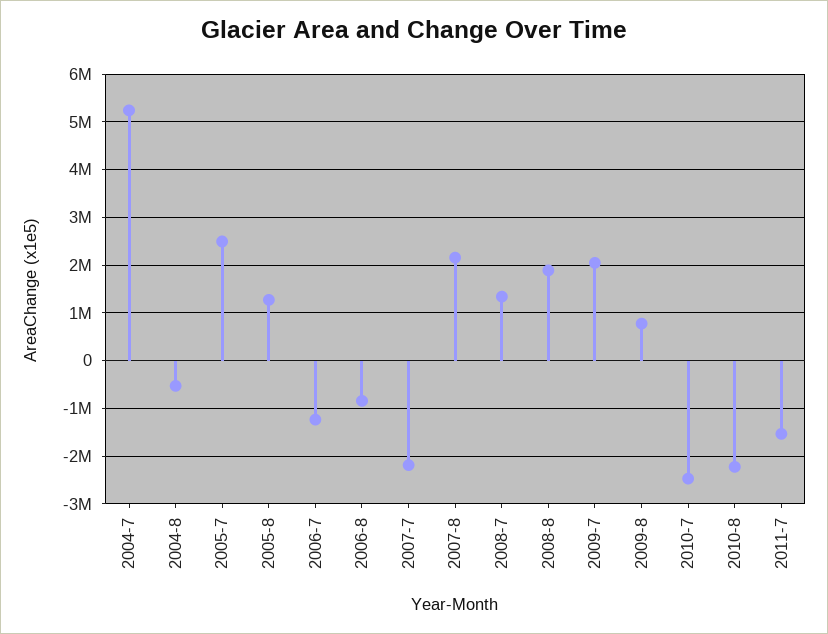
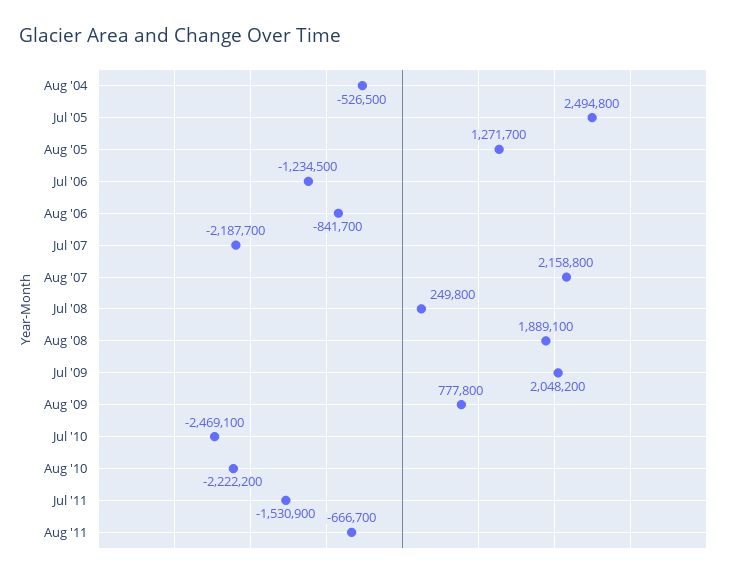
2004-7: 5200000 -> none
2008-7: 1400000 -> 249800
Aug '11: none -> -666700

